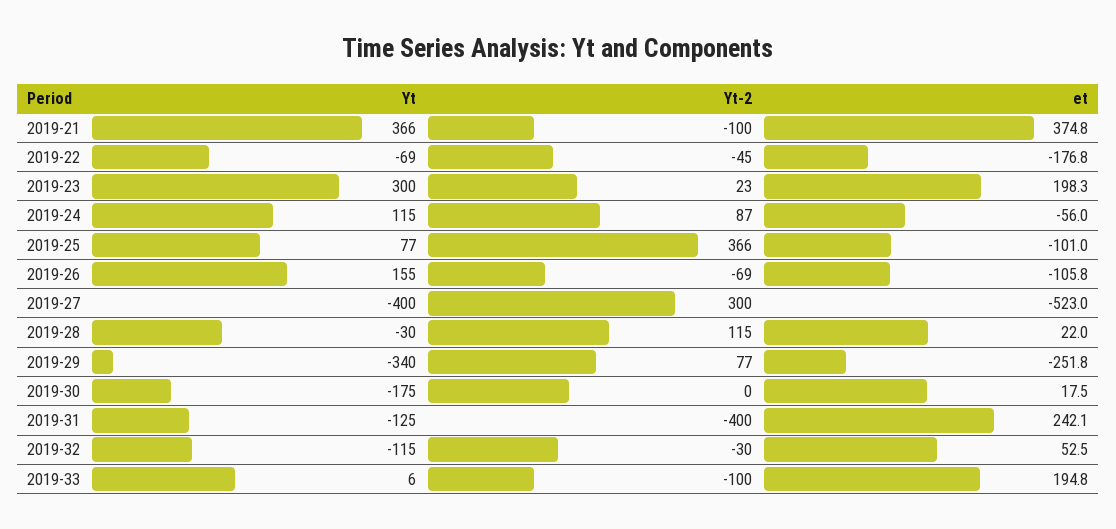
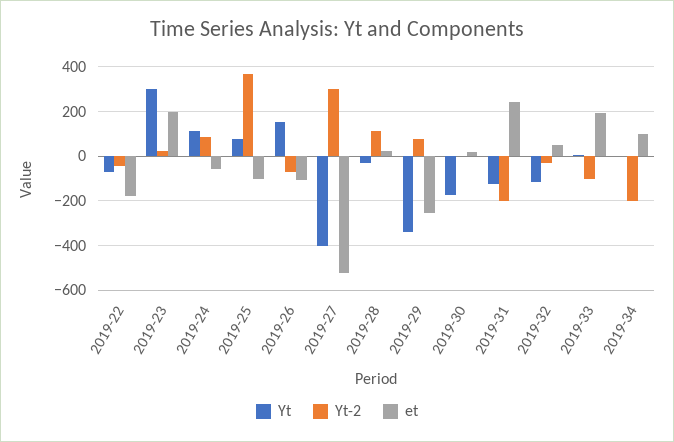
Yt, 2019-21: 366 -> none
Yt-2, 2019-21: -100 -> none
et, 2019-21: 374.8 -> none
Yt-2, 2019-31: -400 -> -200
Yt, 2019-34: none -> 0
Yt-2, 2019-34: none -> -200
et, 2019-34: none -> 100

